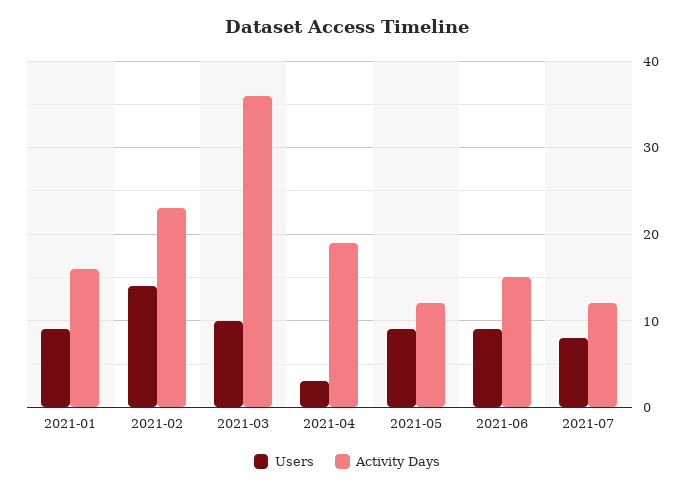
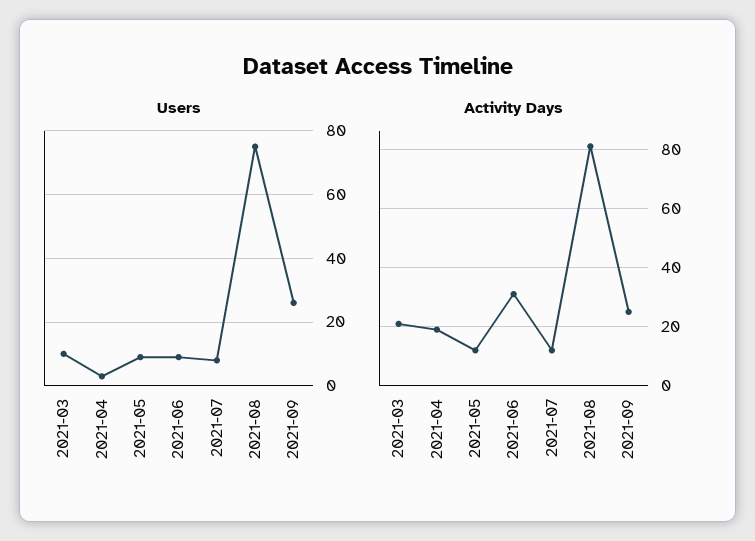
Users, 2021-01: 9 -> none
Activity Days, 2021-01: 16 -> none
Users, 2021-02: 14 -> none
Activity Days, 2021-02: 23 -> none
Activity Days, 2021-03: 36 -> 20
Activity Days, 2021-06: 15 -> 30
Users, 2021-08: none -> 75
Users, 2021-09: none -> 25
Activity Days, 2021-08: none -> 80
Activity Days, 2021-09: none -> 25

